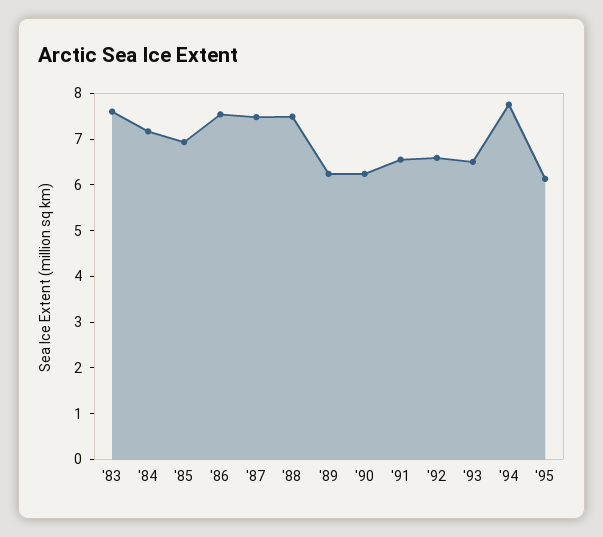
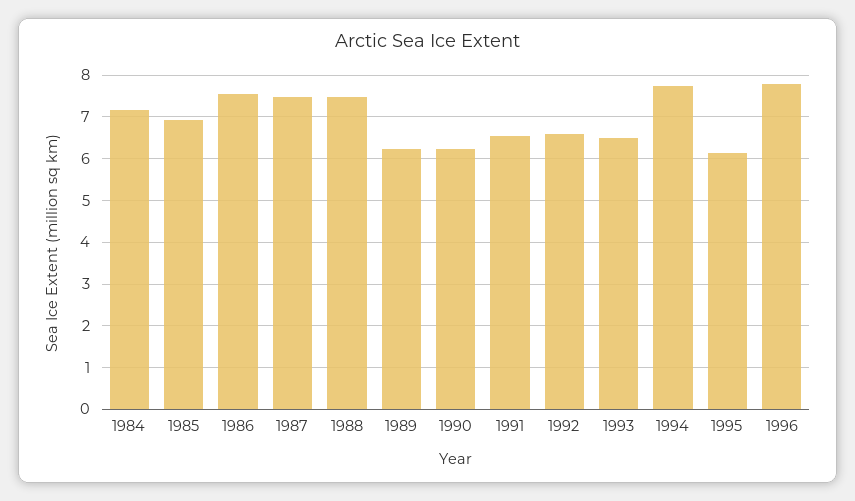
'83: 7.6 -> none
1996: none -> 7.8

